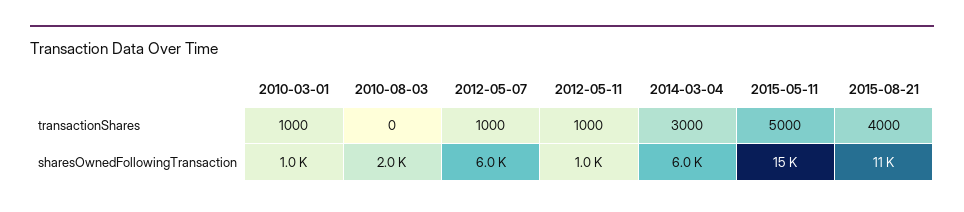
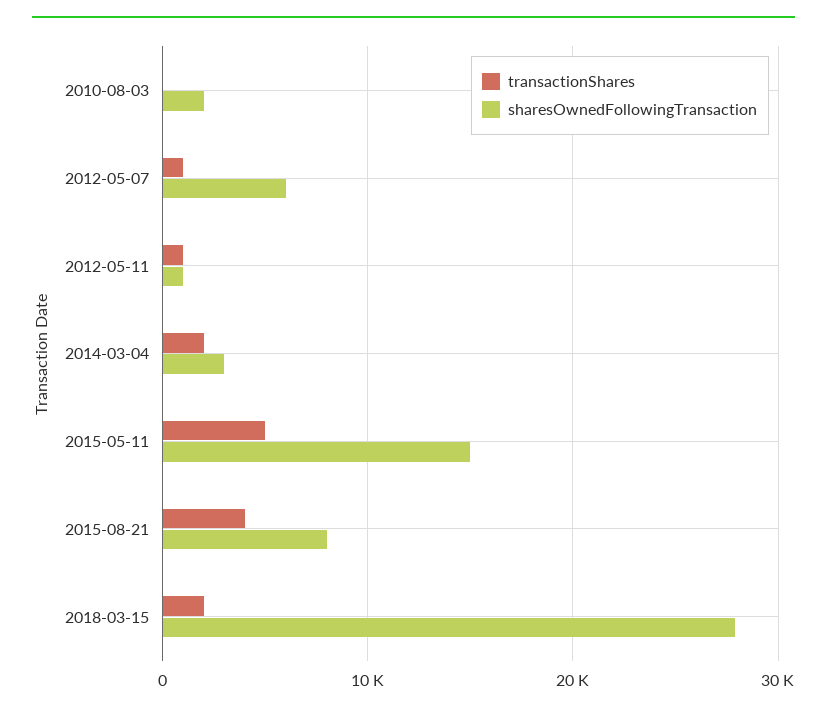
transactionShares, 2010-03-01: 1000 -> none
transactionShares, 2014-03-04: 3000 -> 2000
sharesOwnedFollowingTransaction, 2010-03-01: 1000 -> none
sharesOwnedFollowingTransaction, 2014-03-04: 6000 -> 3000
sharesOwnedFollowingTransaction, 2015-08-21: 11000 -> 8000
transactionShares, 2018-03-15: none -> 2000
sharesOwnedFollowingTransaction, 2018-03-15: none -> 28000

